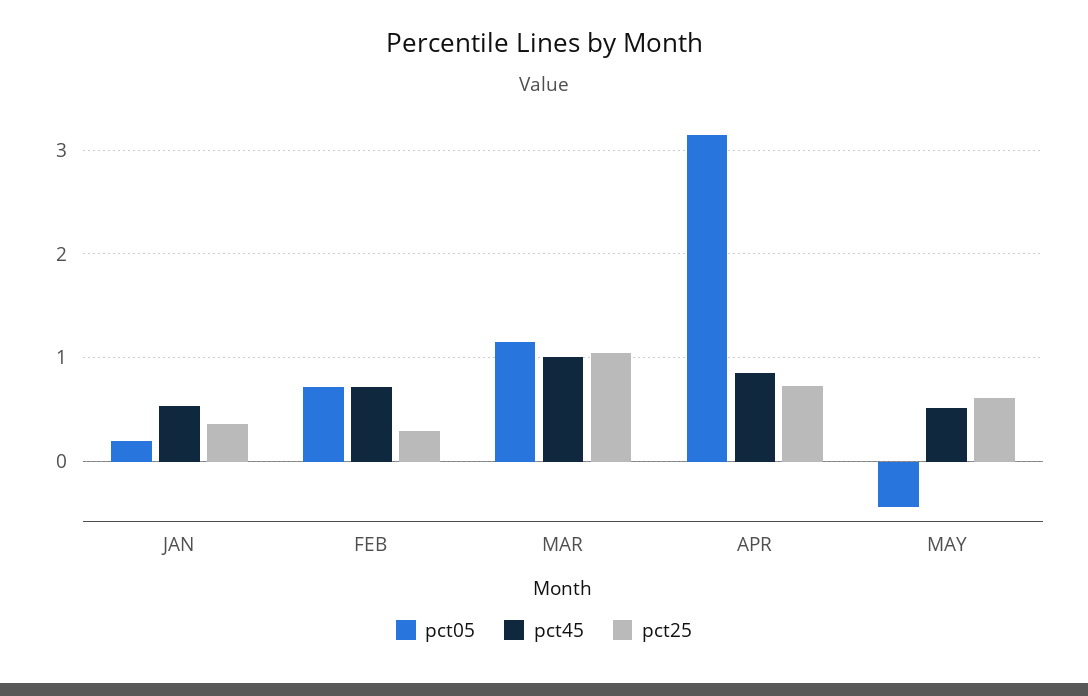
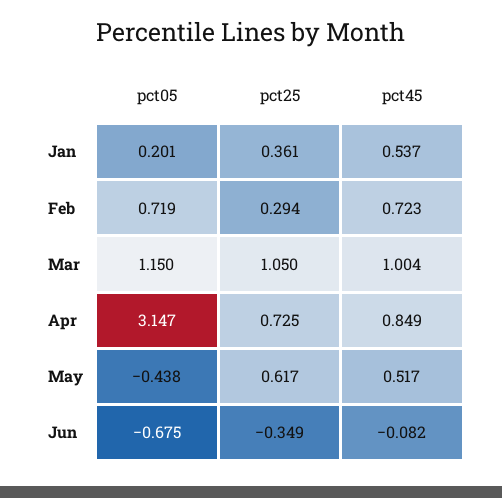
pct05, Jun: none -> -0.675
pct25, Jun: none -> -0.349
pct45, Jun: none -> -0.082

